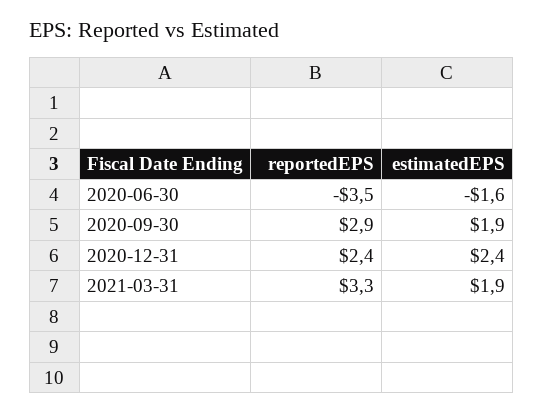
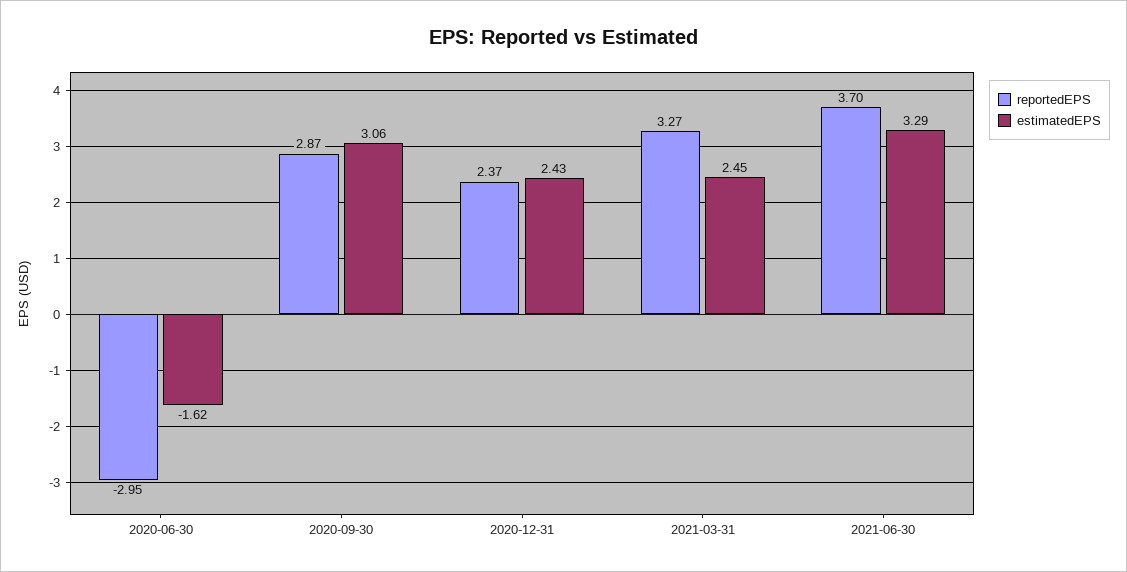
reportedEPS, 2020-06-30: -3.5 -> -2.95
estimatedEPS, 2020-09-30: 1.9 -> 3.06
estimatedEPS, 2021-03-31: 1.9 -> 2.45
reportedEPS, 2021-06-30: none -> 3.7
estimatedEPS, 2021-06-30: none -> 3.29

